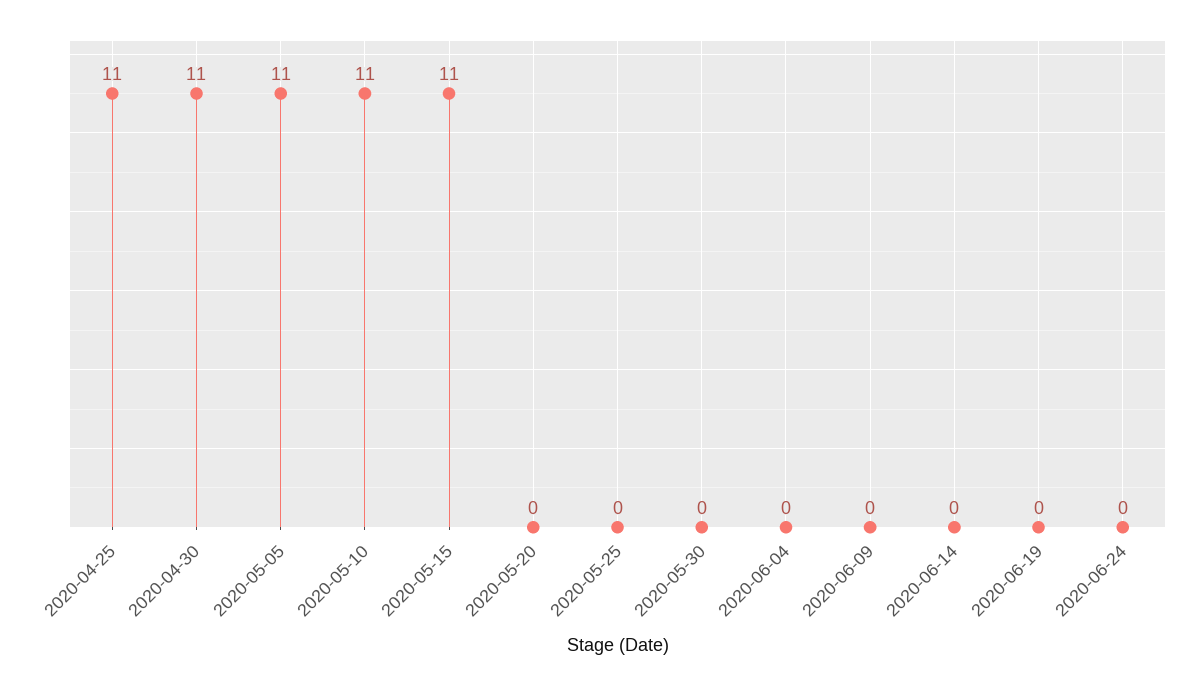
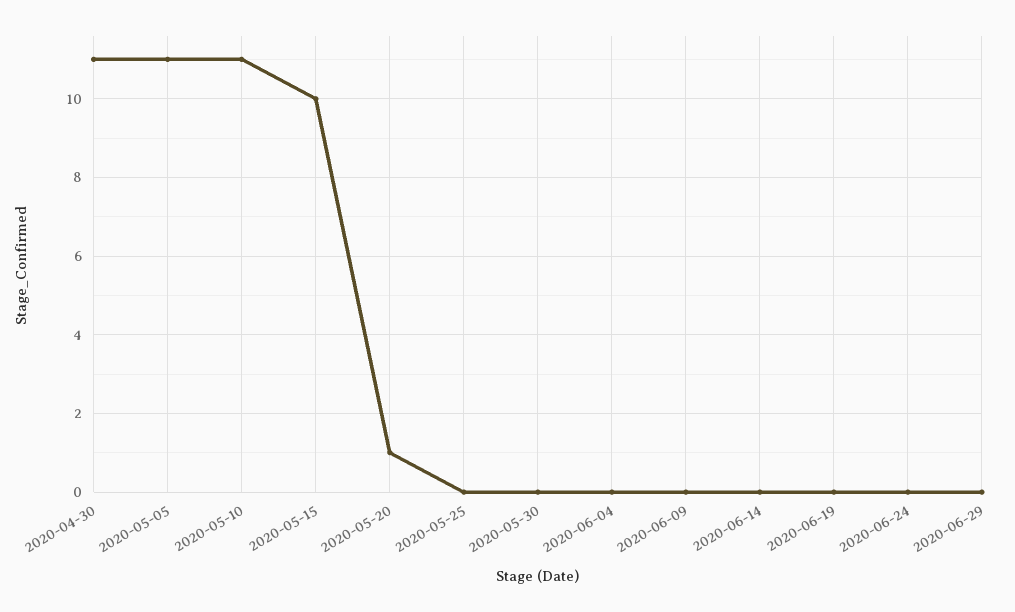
2020-04-25: 11 -> none
2020-05-15: 11 -> 10
2020-05-20: 0 -> 1
2020-06-29: none -> 0

